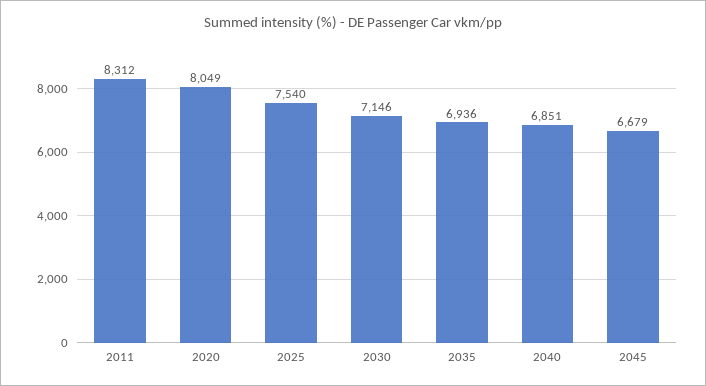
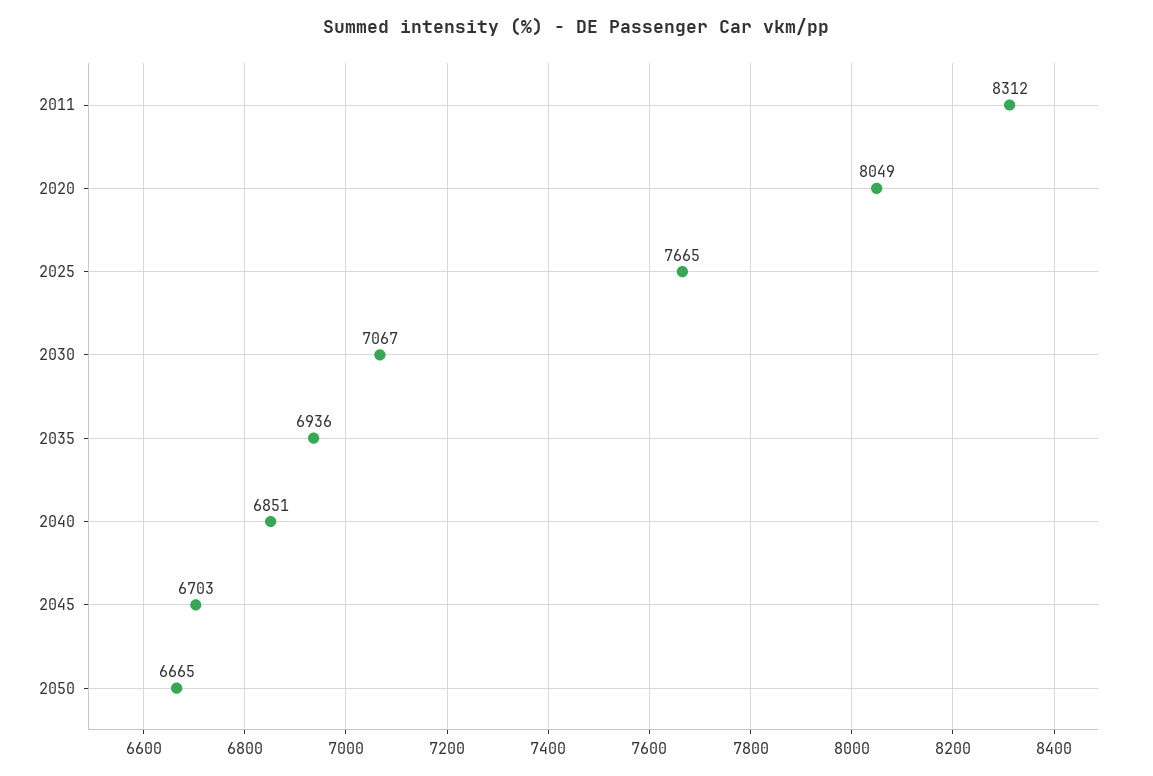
2025: 7540 -> 7665
2030: 7146 -> 7067
2045: 6679 -> 6703
2050: none -> 6665

